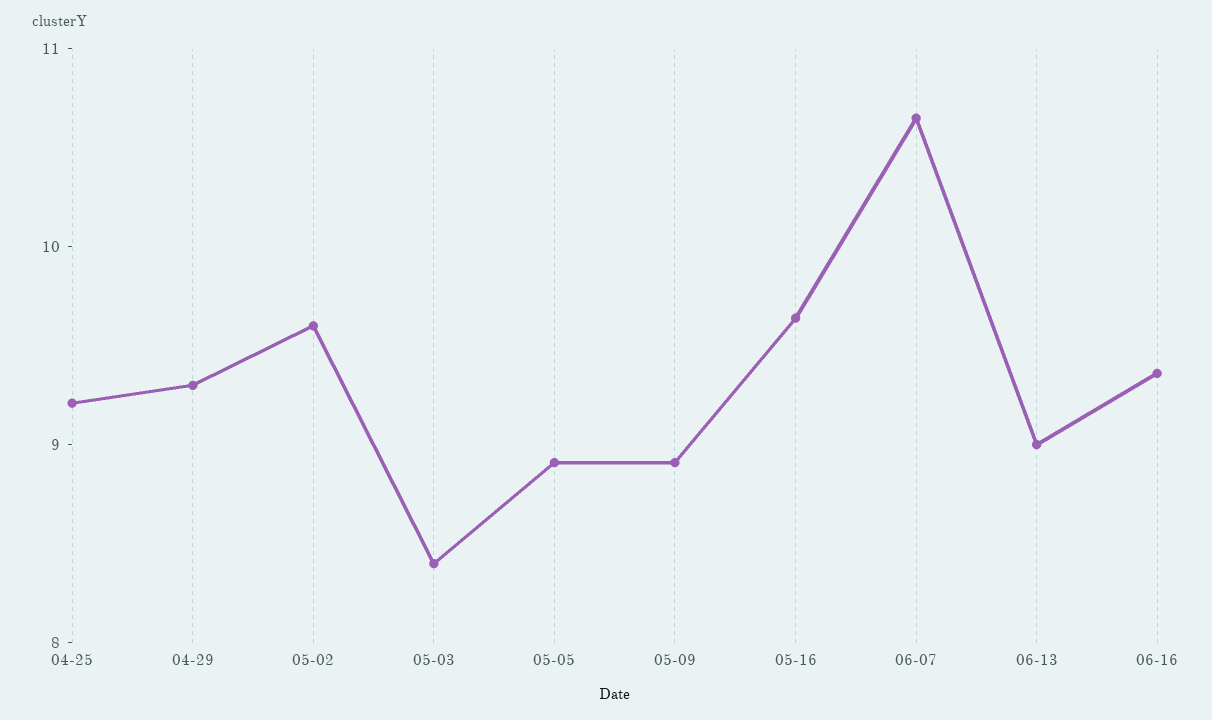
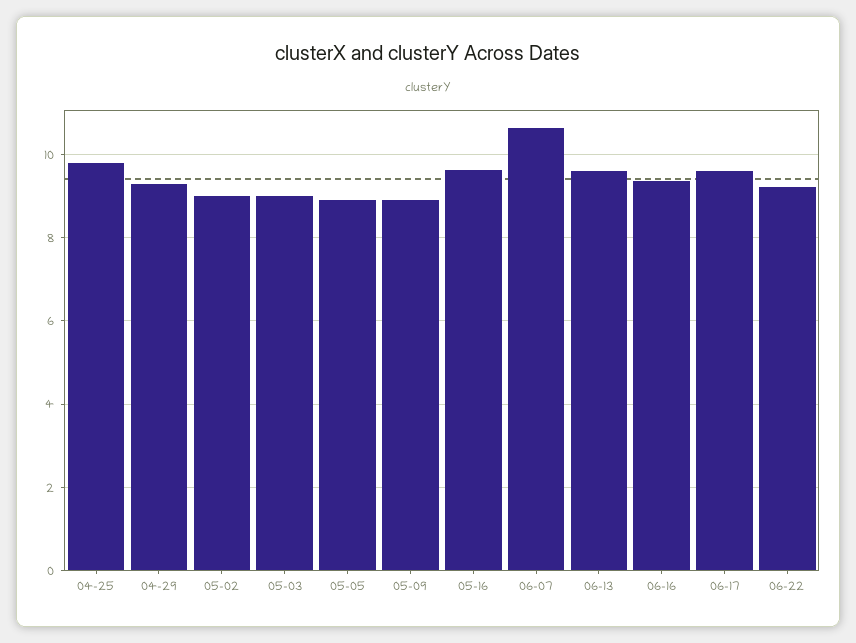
04-25: 9.2 -> 9.8
05-02: 9.6 -> 9
05-03: 8.4 -> 9
06-13: 9 -> 9.6
06-17: none -> 9.6
06-22: none -> 9.2

